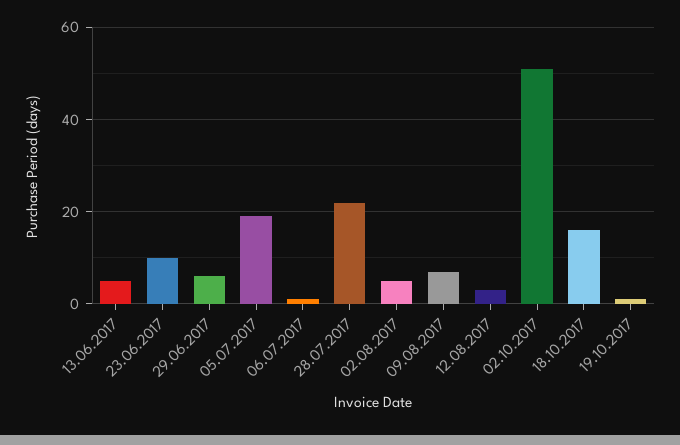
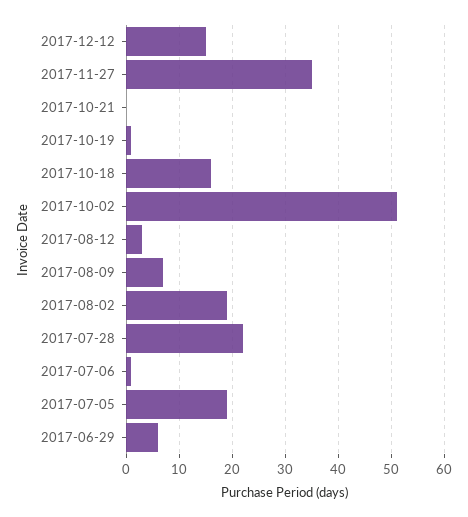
13.06.2017: 5 -> none
23.06.2017: 10 -> none
02.08.2017: 5 -> 20
2017-12-12: none -> 15
2017-11-27: none -> 35
2017-10-21: none -> 0

